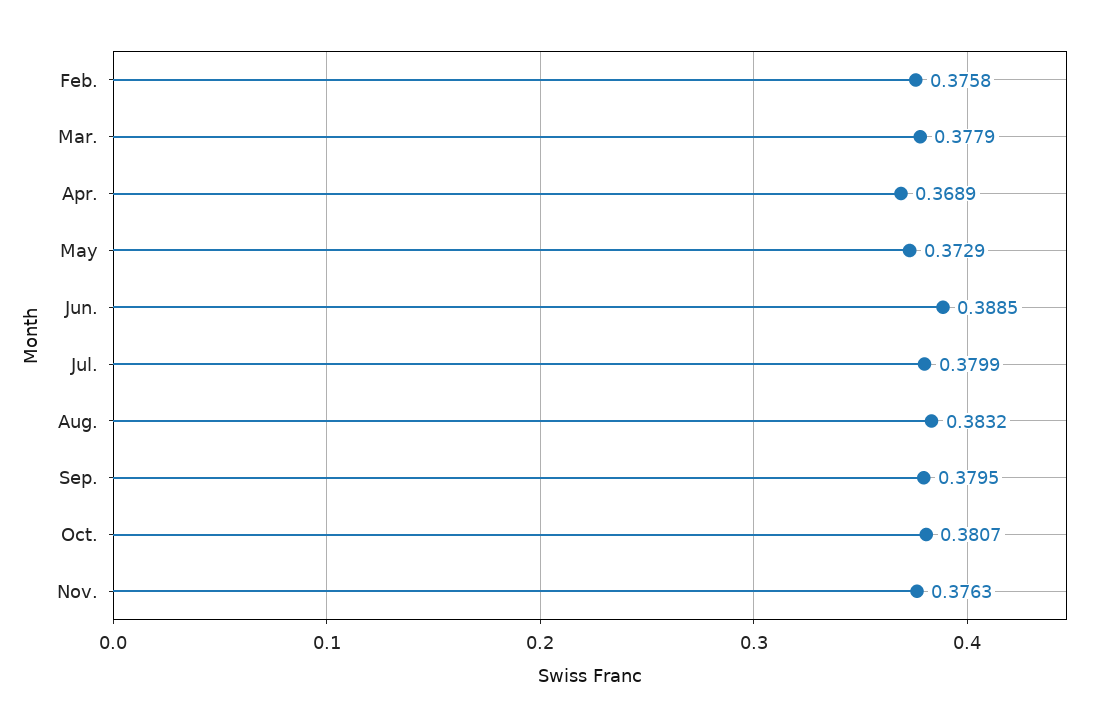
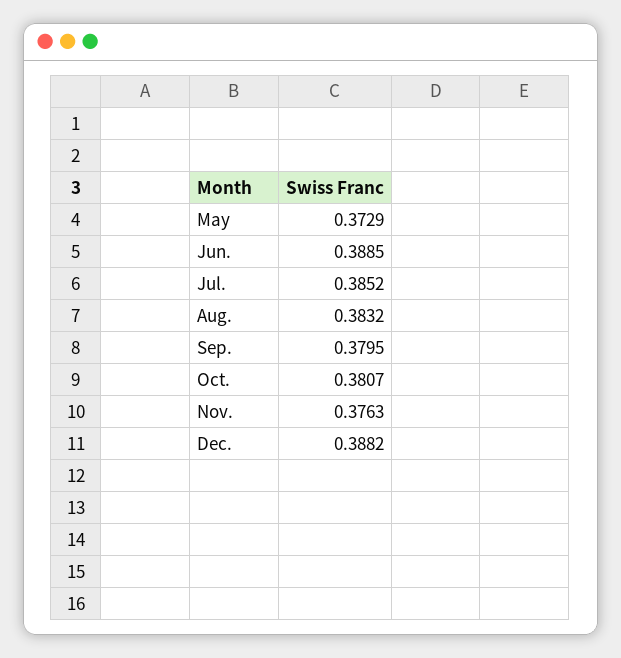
Feb.: 0.3758 -> none
Mar.: 0.3779 -> none
Apr.: 0.3689 -> none
Jul.: 0.3799 -> 0.3852
Dec.: none -> 0.3882

